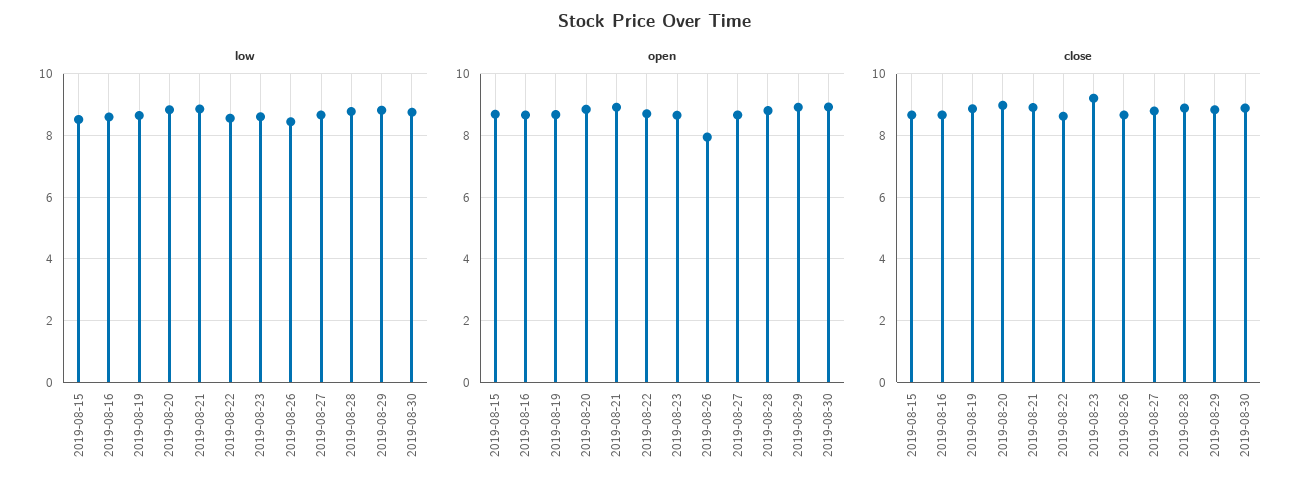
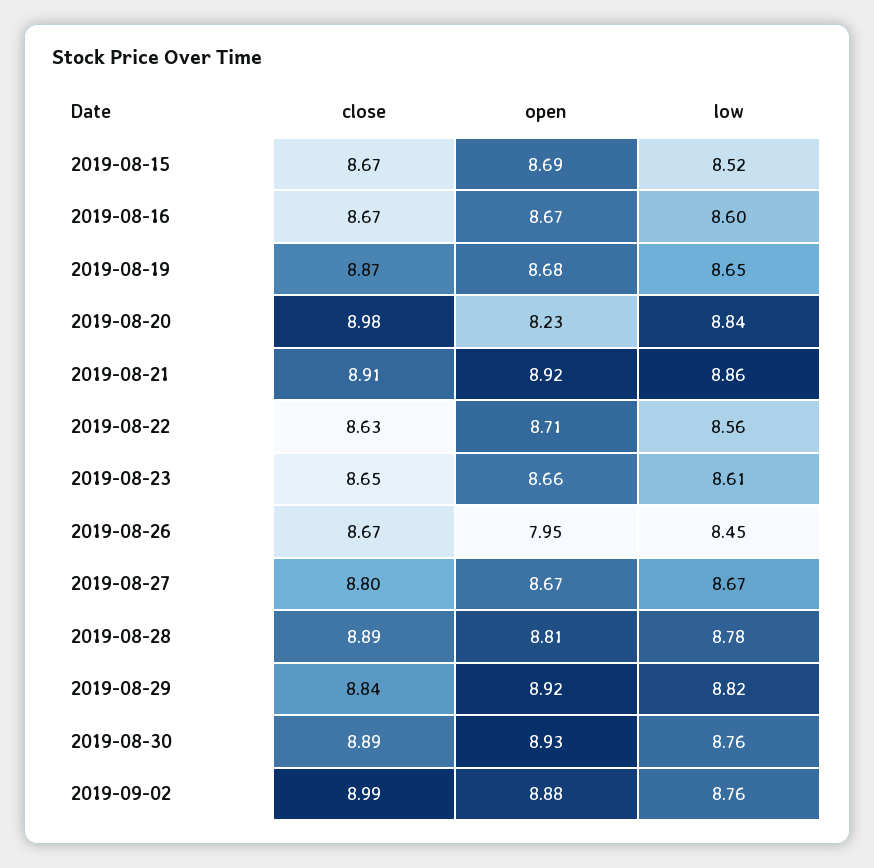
open, 2019-08-20: 8.8 -> 8.23
close, 2019-08-23: 9.2 -> 8.65
close, 2019-09-02: none -> 8.99
open, 2019-09-02: none -> 8.88
low, 2019-09-02: none -> 8.76

